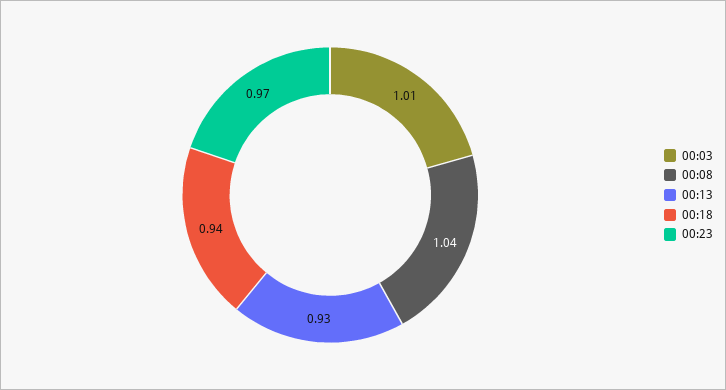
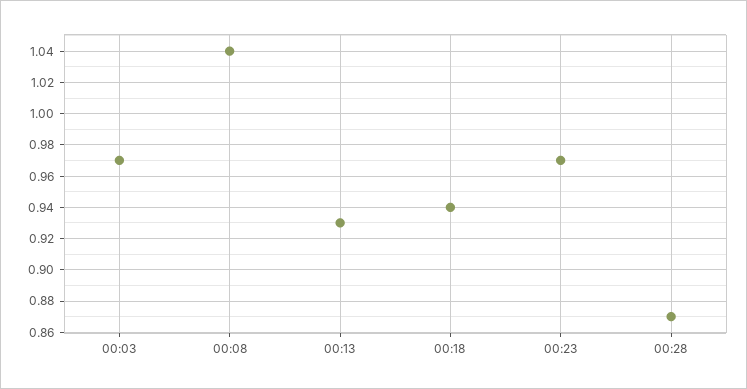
00:03: 1.01 -> 0.97
00:28: none -> 0.87

